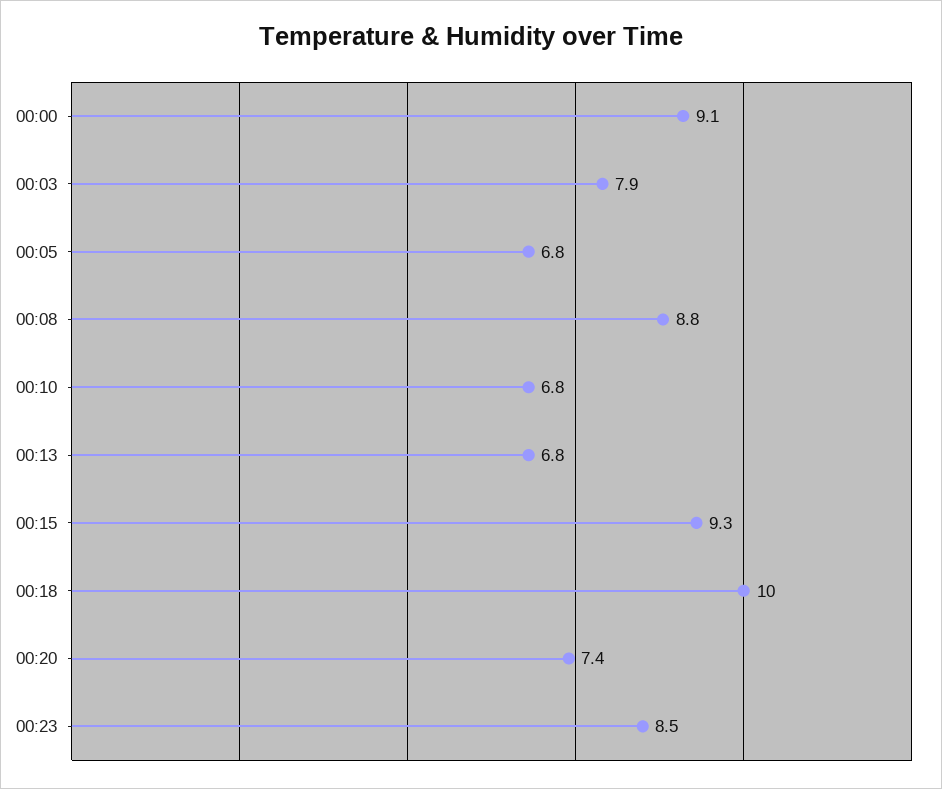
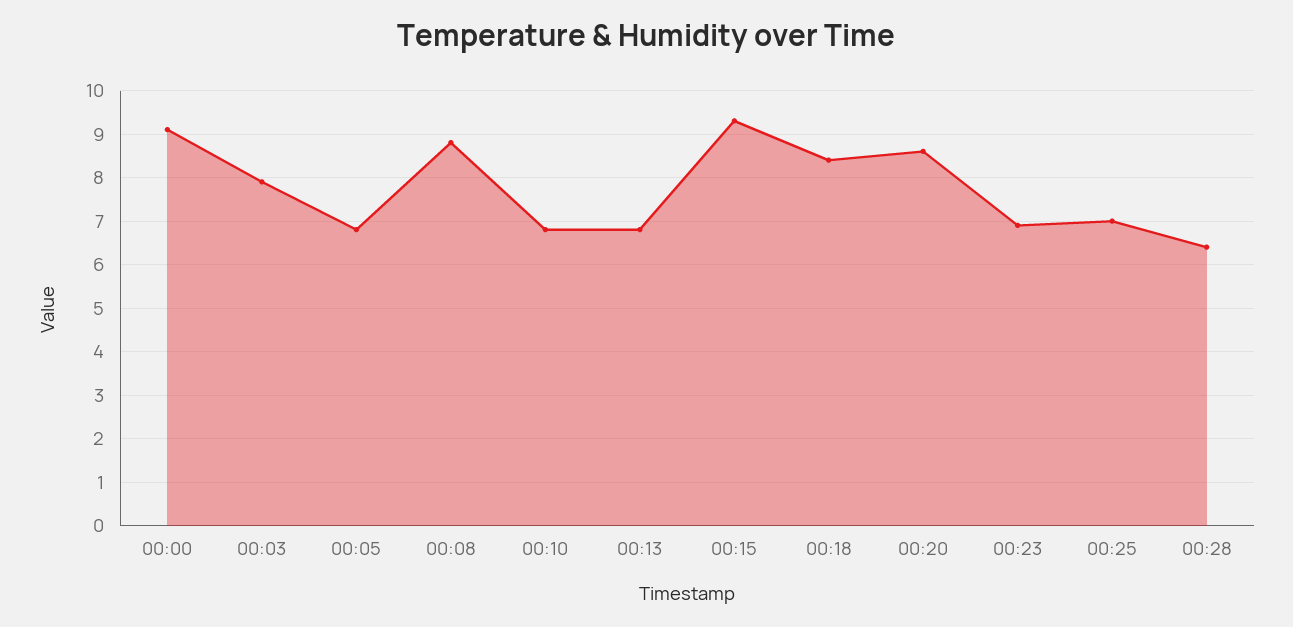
00:18: 10 -> 8.5
00:20: 7.4 -> 8.5
00:23: 8.5 -> 7
00:25: none -> 7
00:28: none -> 6.5

